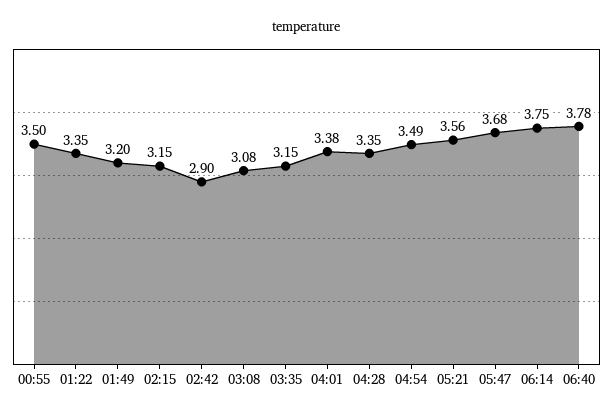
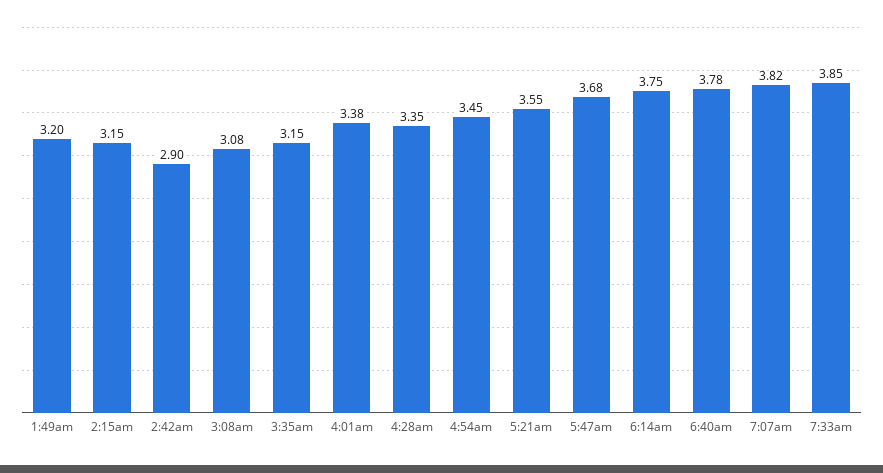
00:55: 3.5 -> none
01:22: 3.35 -> none
04:54: 3.49 -> 3.45
05:21: 3.56 -> 3.55
7:07am: none -> 3.82
7:33am: none -> 3.85

